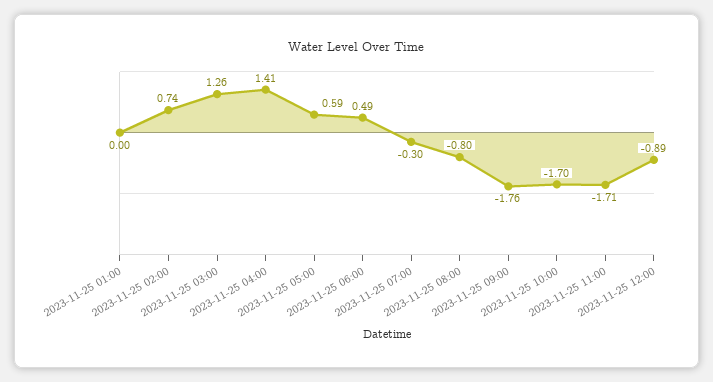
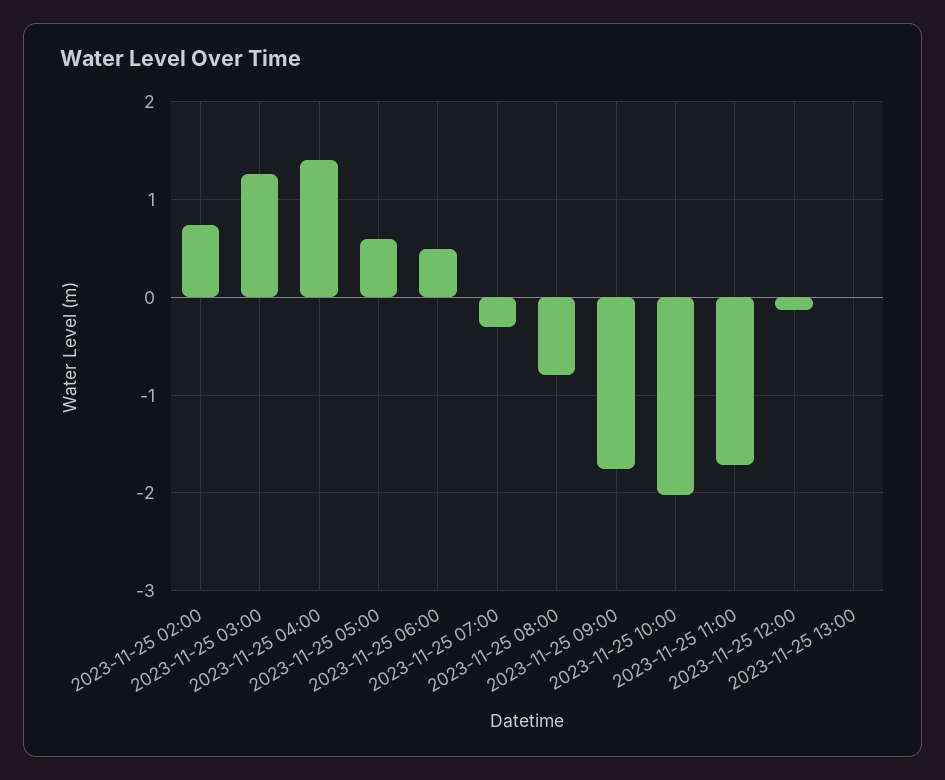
2023-11-25 01:00: 0 -> none
2023-11-25 10:00: -1.7 -> -2
2023-11-25 12:00: -0.89 -> -0.1
2023-11-25 13:00: none -> 0

